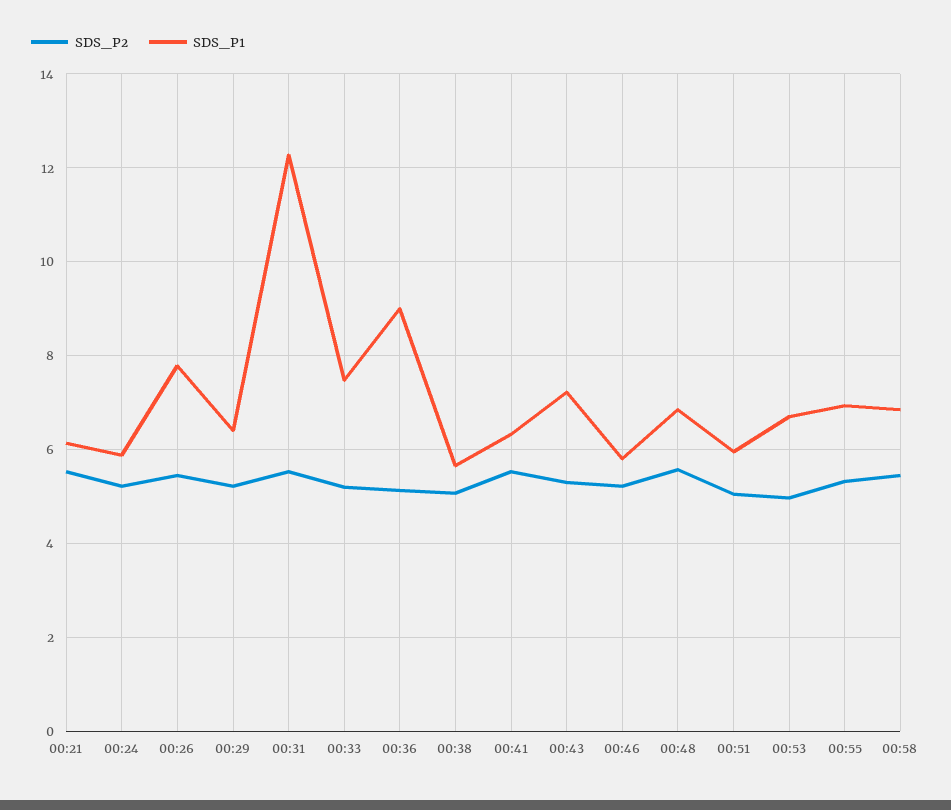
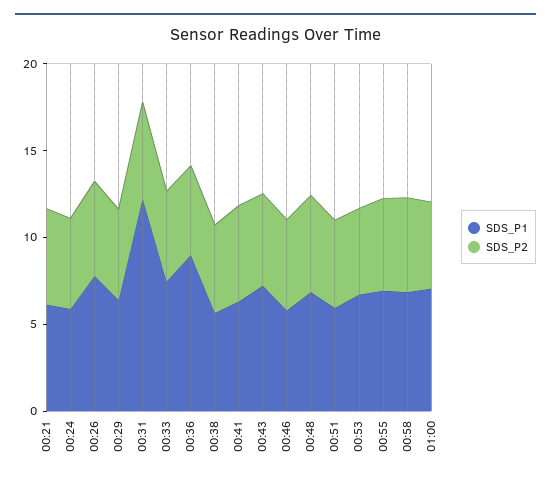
SDS_P1, 01:00: none -> 7
SDS_P2, 01:00: none -> 5

